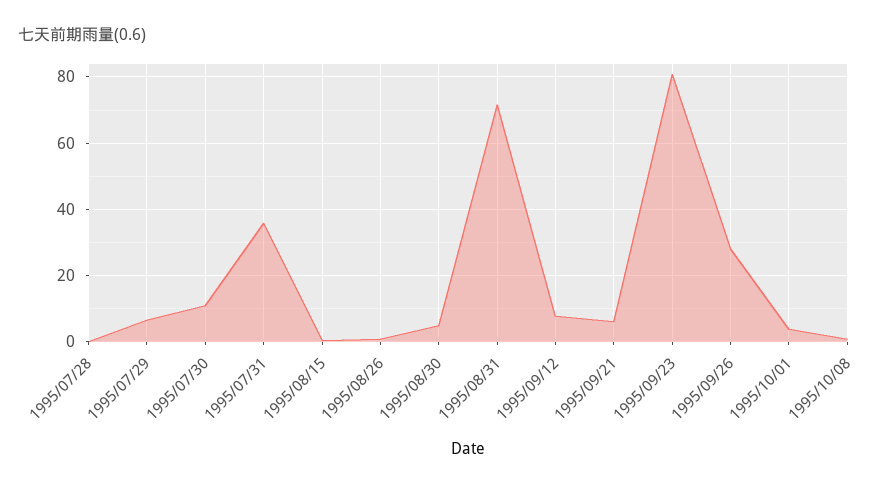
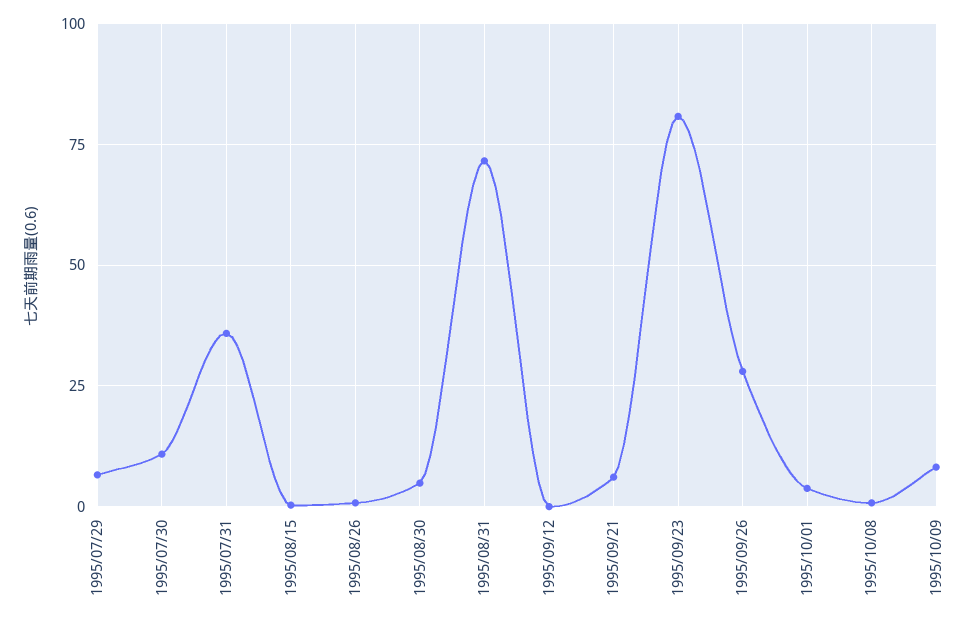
1995/07/28: 0 -> none
1995/09/12: 8 -> 0
1995/10/09: none -> 7.5

